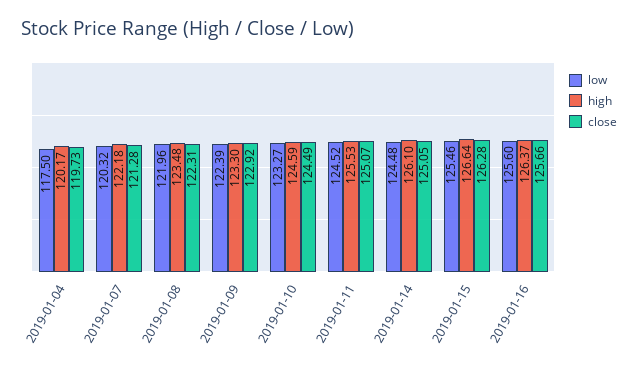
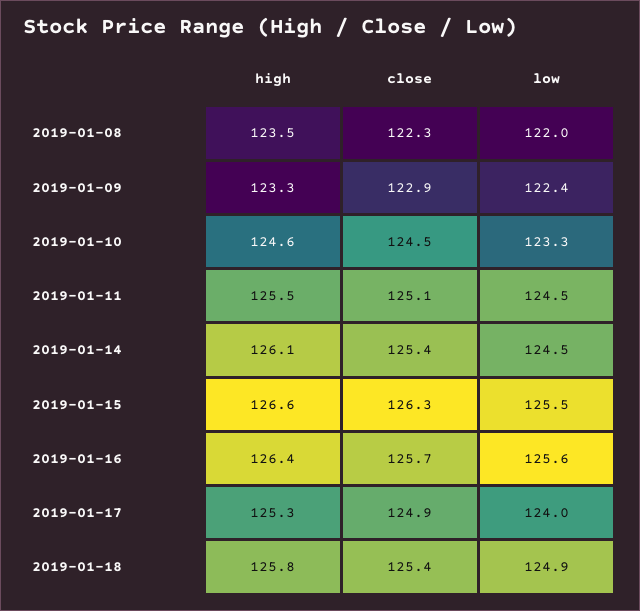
low, 2019-01-04: 117.5 -> none
high, 2019-01-04: 120.17 -> none
close, 2019-01-04: 119.73 -> none
low, 2019-01-07: 120.32 -> none
high, 2019-01-07: 122.18 -> none
close, 2019-01-07: 121.28 -> none
close, 2019-01-14: 125.05 -> 125.4
high, 2019-01-17: none -> 125.3
close, 2019-01-17: none -> 124.9
low, 2019-01-17: none -> 124
high, 2019-01-18: none -> 125.8
close, 2019-01-18: none -> 125.4
low, 2019-01-18: none -> 124.9

